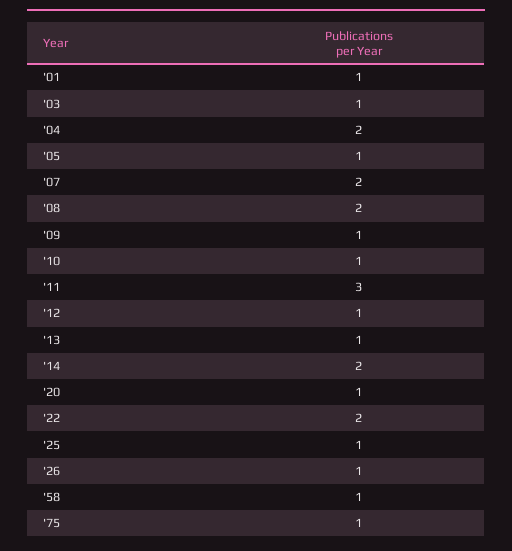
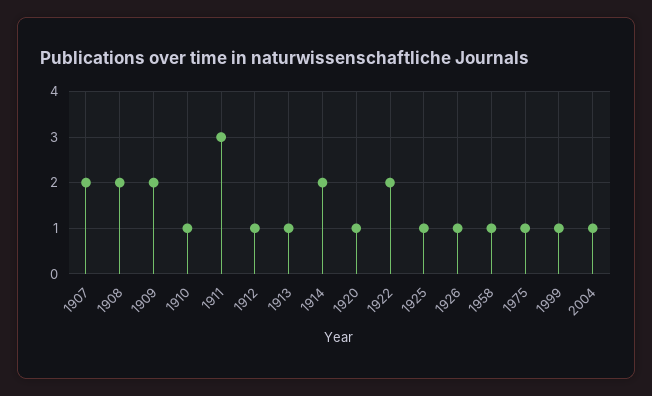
'01: 1 -> none
'03: 1 -> none
'04: 2 -> none
'05: 1 -> none
'09: 1 -> 2
1999: none -> 1
2004: none -> 1

